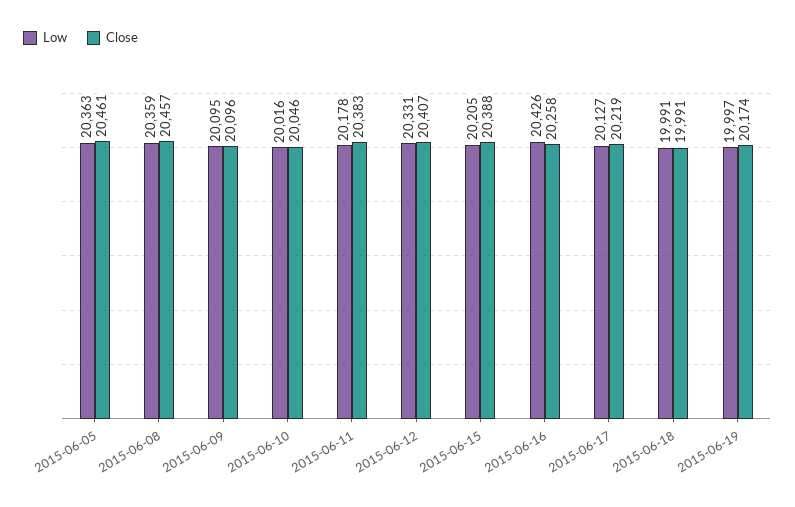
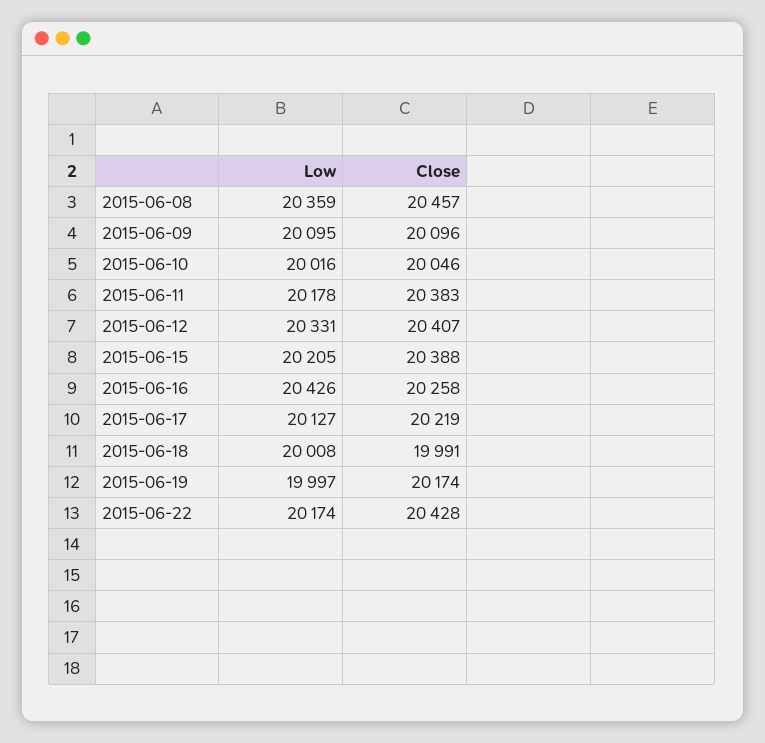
Low, 2015-06-05: 20363 -> none
Close, 2015-06-05: 20461 -> none
Low, 2015-06-18: 19991 -> 20008
Low, 2015-06-22: none -> 20174
Close, 2015-06-22: none -> 20428

